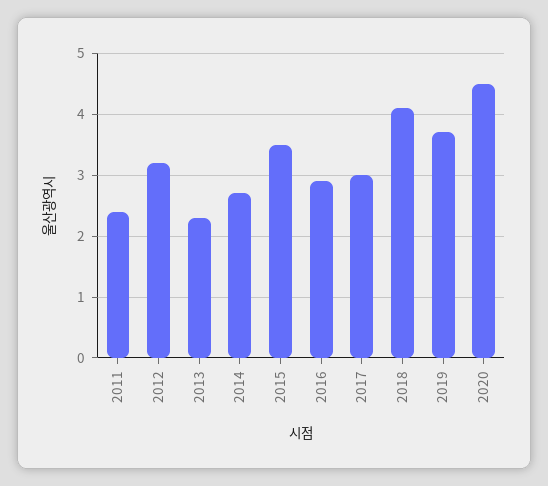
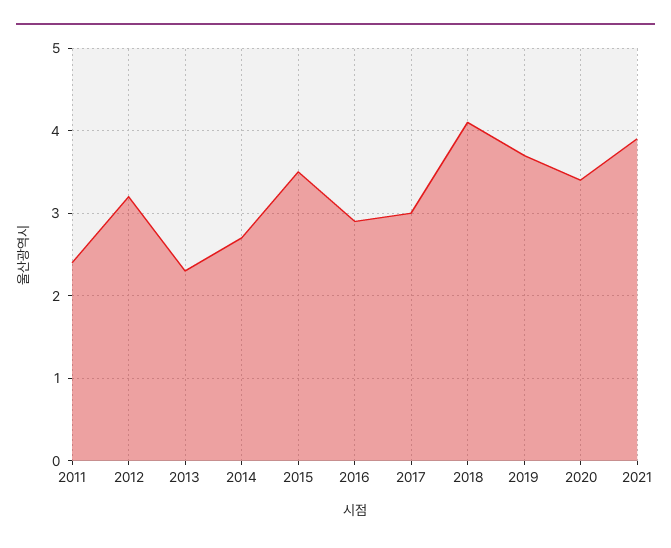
2020: 4.5 -> 3.4
2021: none -> 3.9

